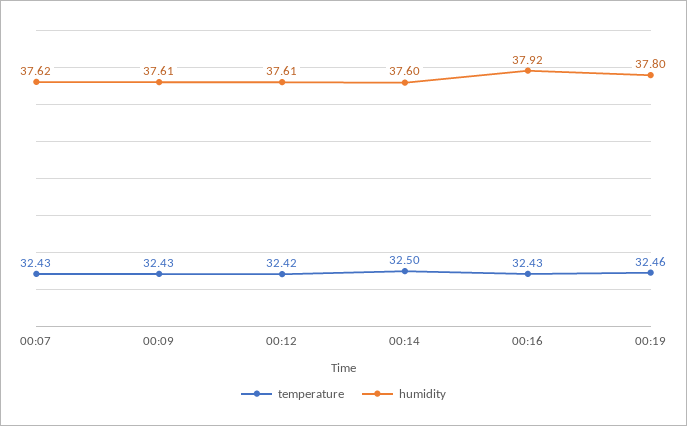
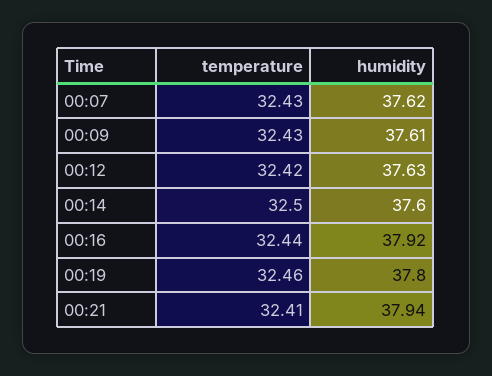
humidity, 00:12: 37.61 -> 37.63
temperature, 00:16: 32.43 -> 32.44
temperature, 00:21: none -> 32.41
humidity, 00:21: none -> 37.94

